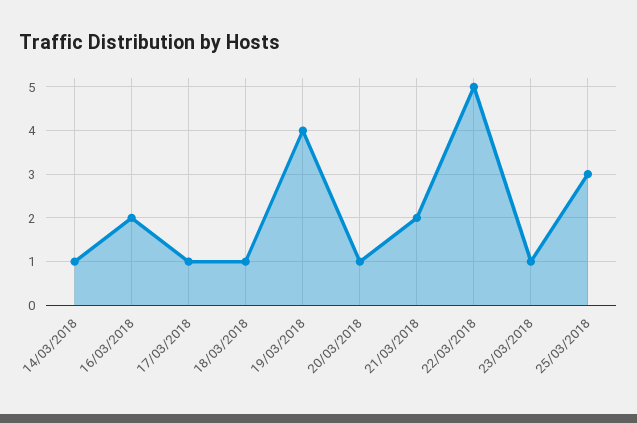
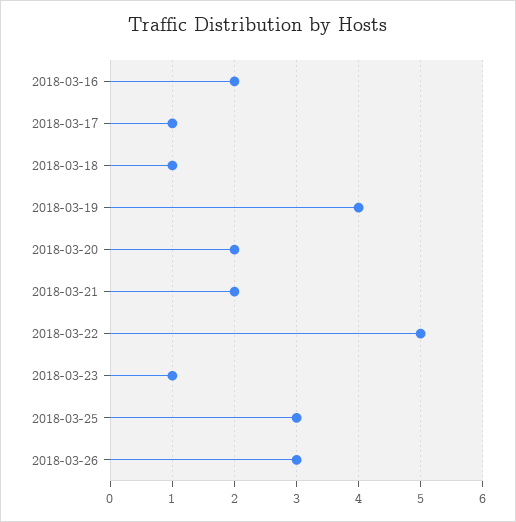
14/03/2018: 1 -> none
20/03/2018: 1 -> 2
2018-03-26: none -> 3

